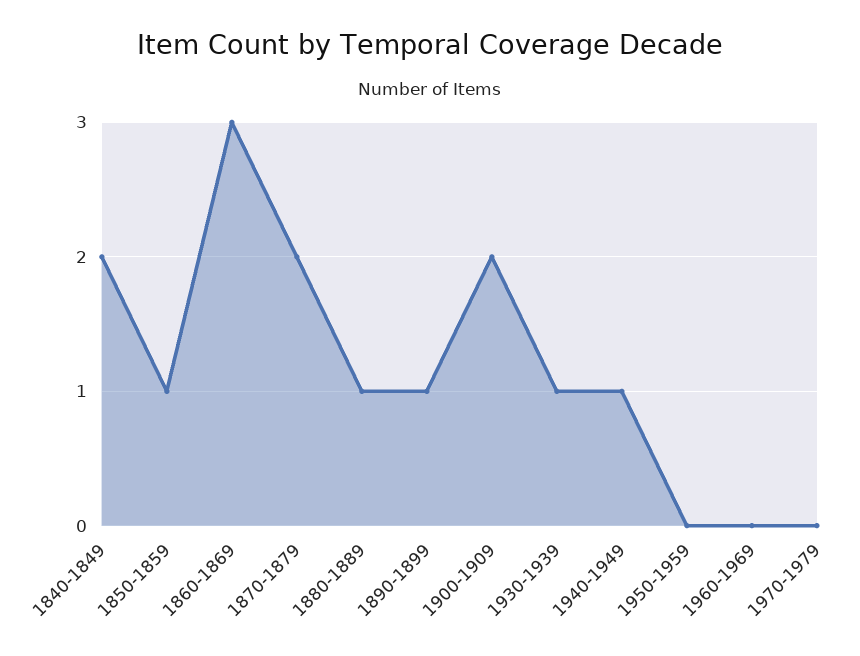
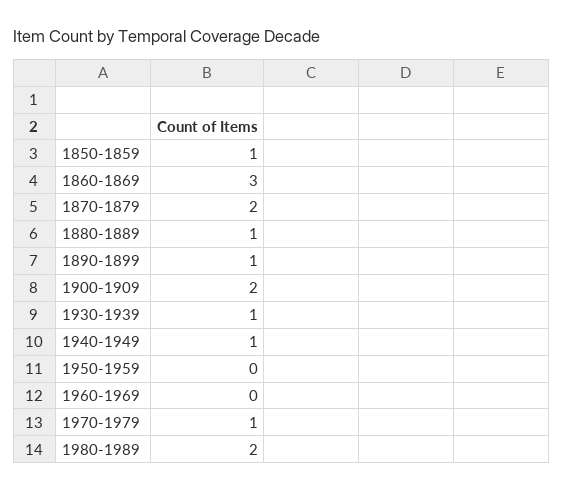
1840-1849: 2 -> none
1970-1979: 0 -> 1
1980-1989: none -> 2

